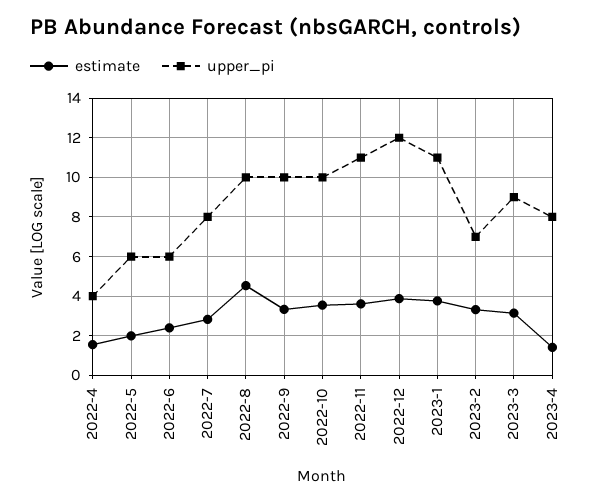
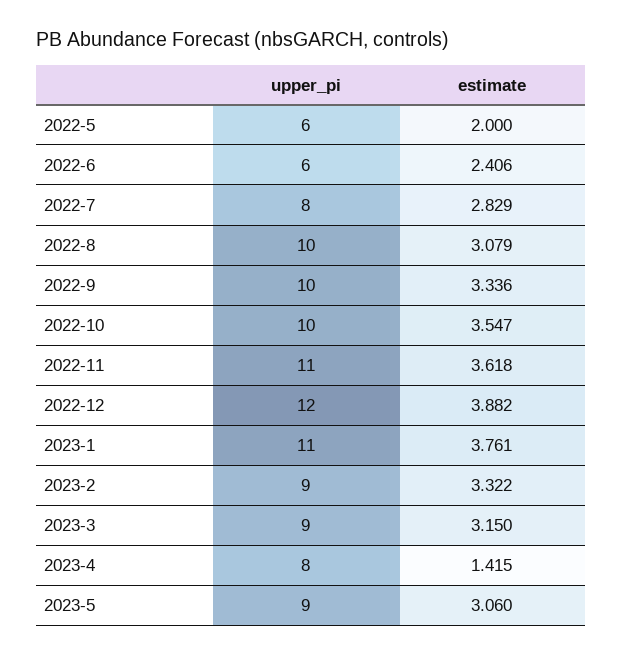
estimate, 2022-4: 1.5 -> none
upper_pi, 2022-4: 4 -> none
estimate, 2022-8: 4.5 -> 3.079
upper_pi, 2023-2: 7 -> 9
upper_pi, 2023-5: none -> 9
estimate, 2023-5: none -> 3.06

